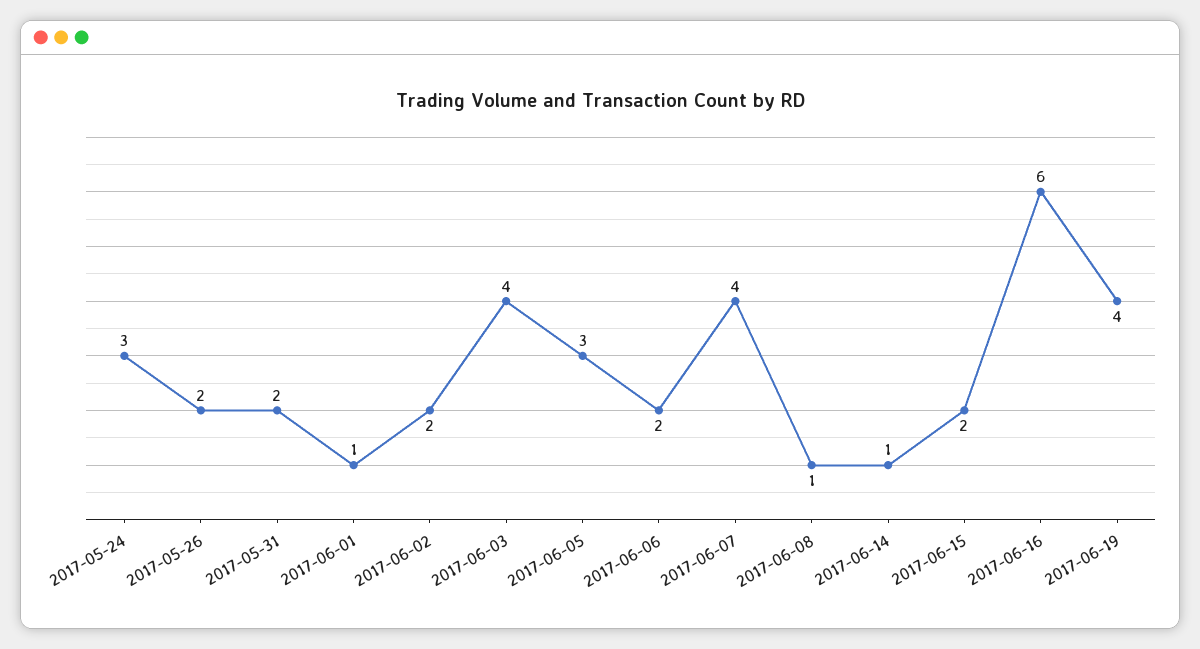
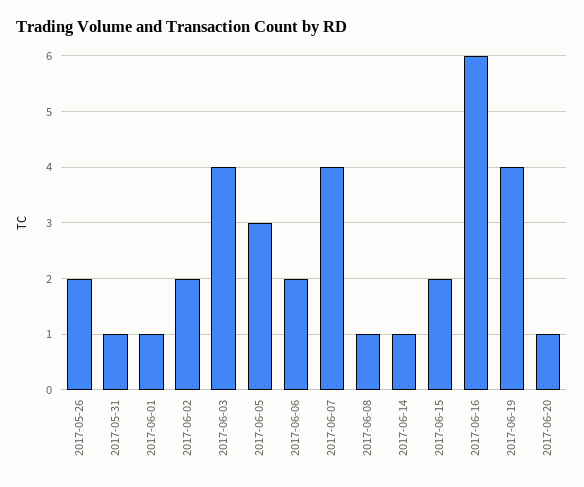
2017-05-24: 3 -> none
2017-05-31: 2 -> 1
2017-06-20: none -> 1

